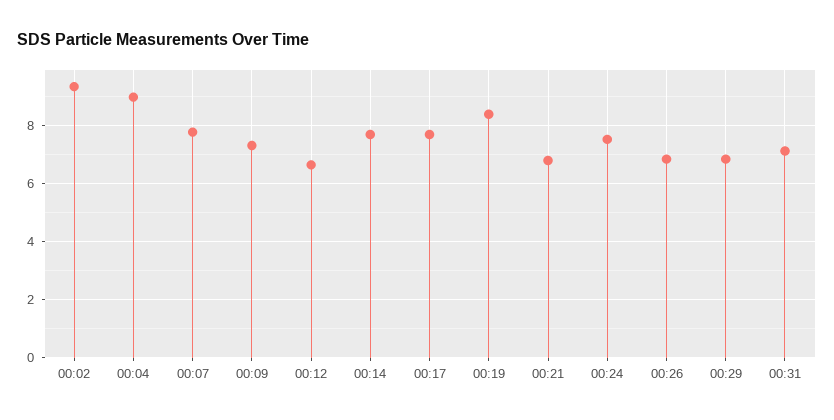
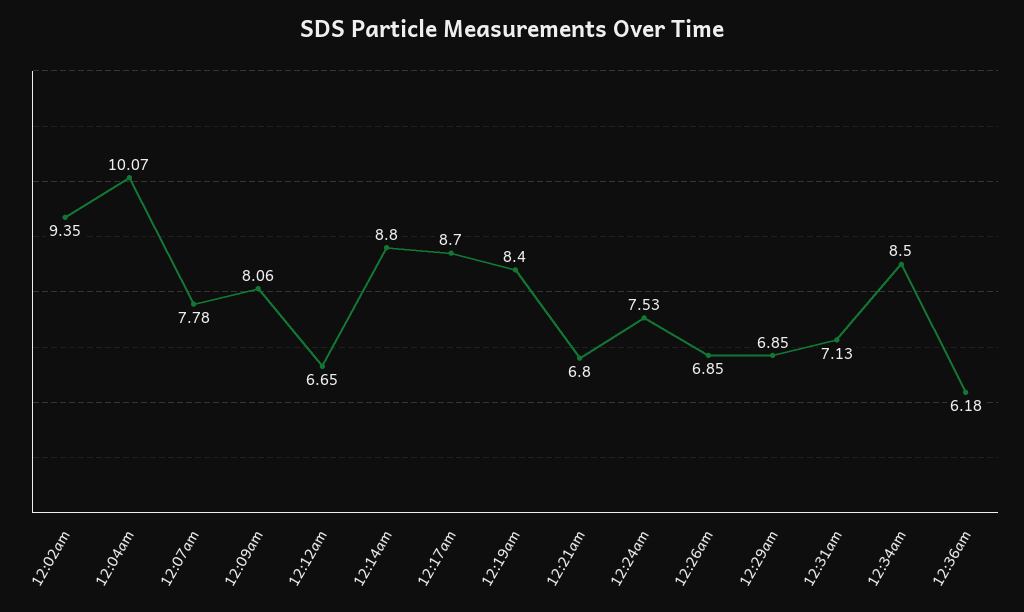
00:04: 9 -> 10.07
00:09: 7.25 -> 8.06
00:14: 7.75 -> 8.8
00:17: 7.75 -> 8.7
12:34am: none -> 8.5
12:36am: none -> 6.18

